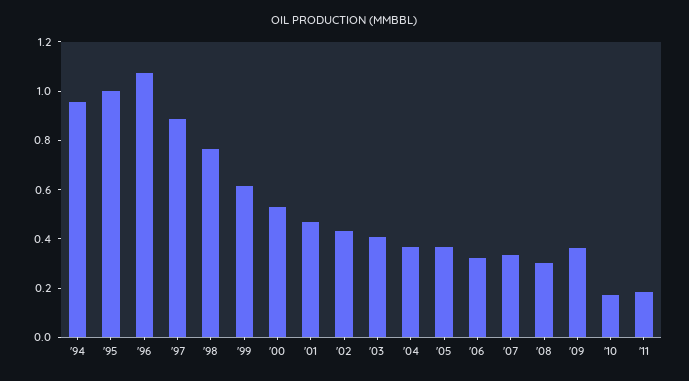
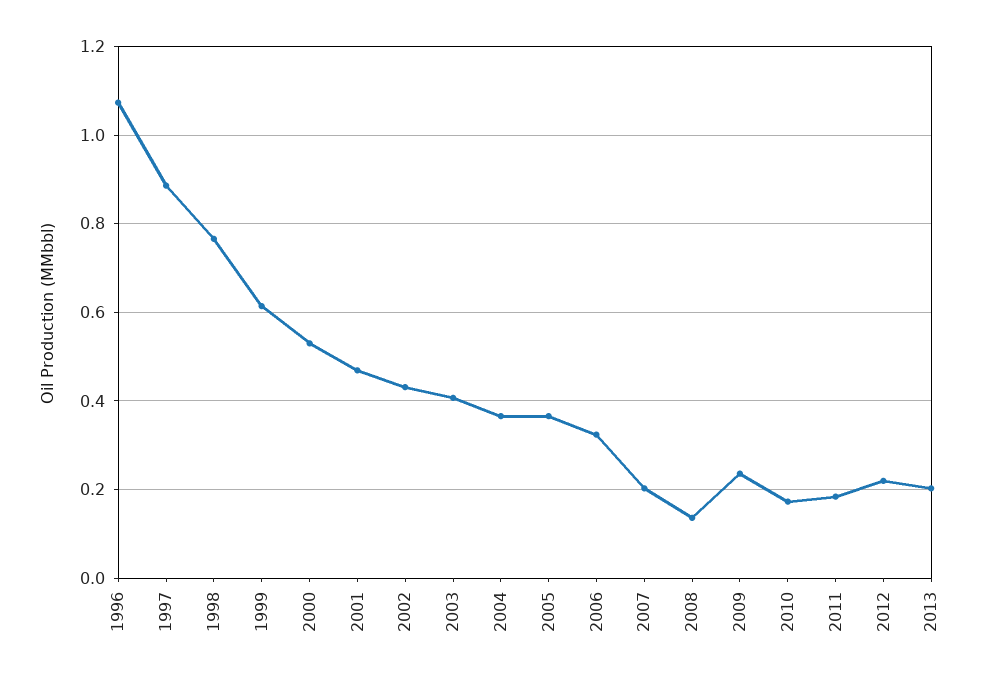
'94: 0.95 -> none
'95: 1 -> none
'07: 0.35 -> 0.2
'08: 0.3 -> 0.14
'09: 0.35 -> 0.24
2012: none -> 0.22
2013: none -> 0.2

